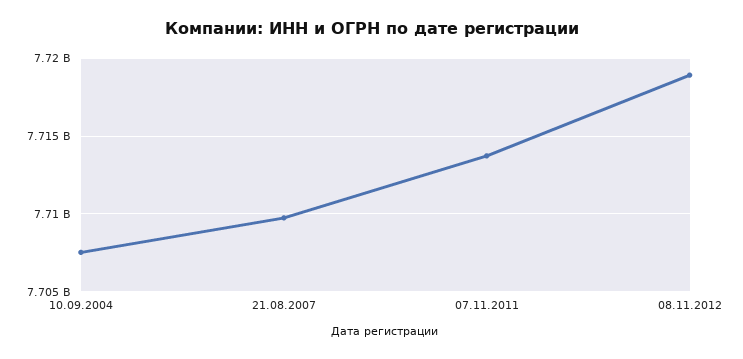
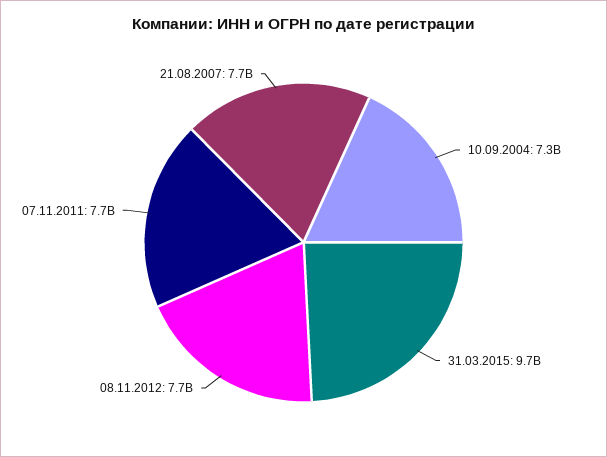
10.09.2004: 7707500000 -> 7300000000
31.03.2015: none -> 9700000000

